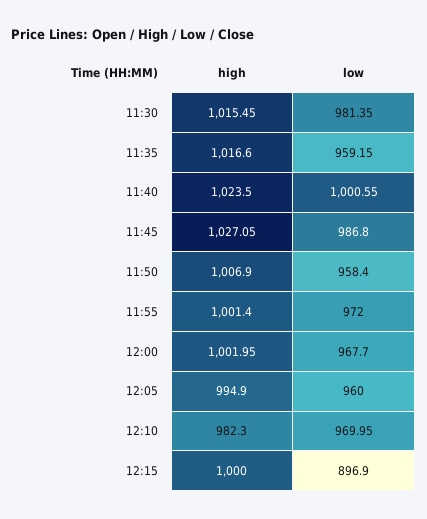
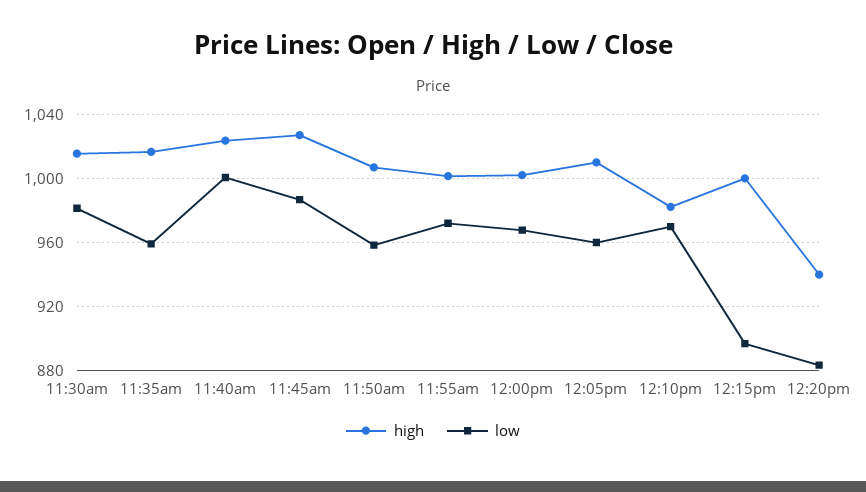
high, 12:05: 994.9 -> 1010
high, 12:20pm: none -> 940
low, 12:20pm: none -> 885

